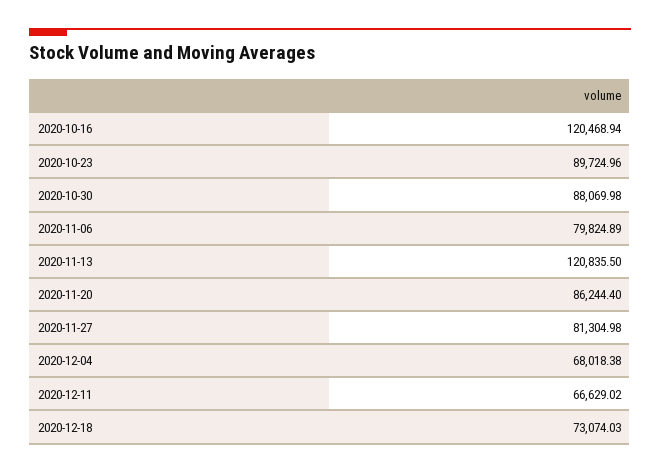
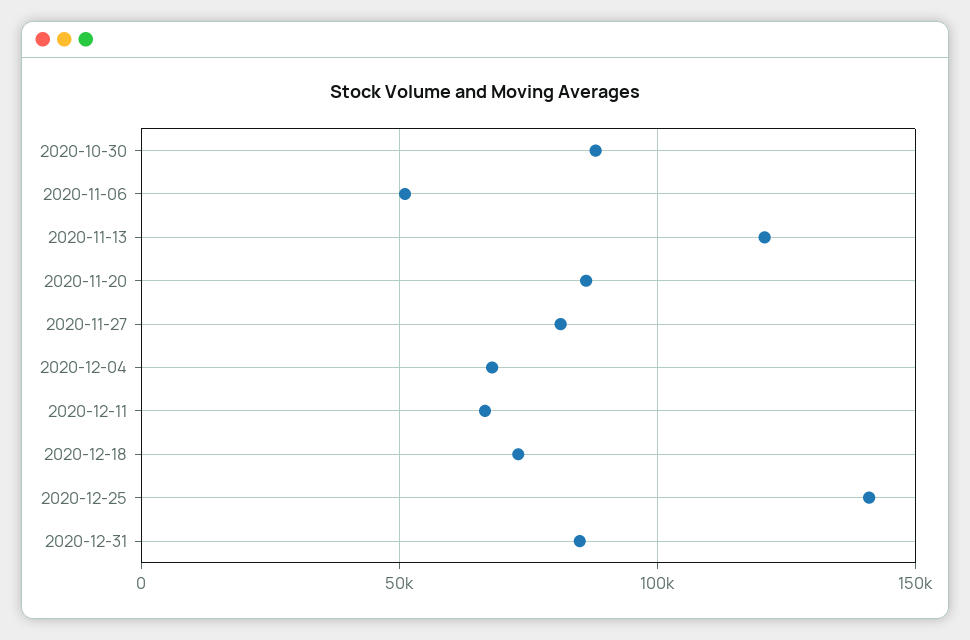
2020-10-16: 120468.94 -> none
2020-10-23: 89724.96 -> none
2020-11-06: 79824.89 -> 50000
2020-12-25: none -> 140000
2020-12-31: none -> 85000

